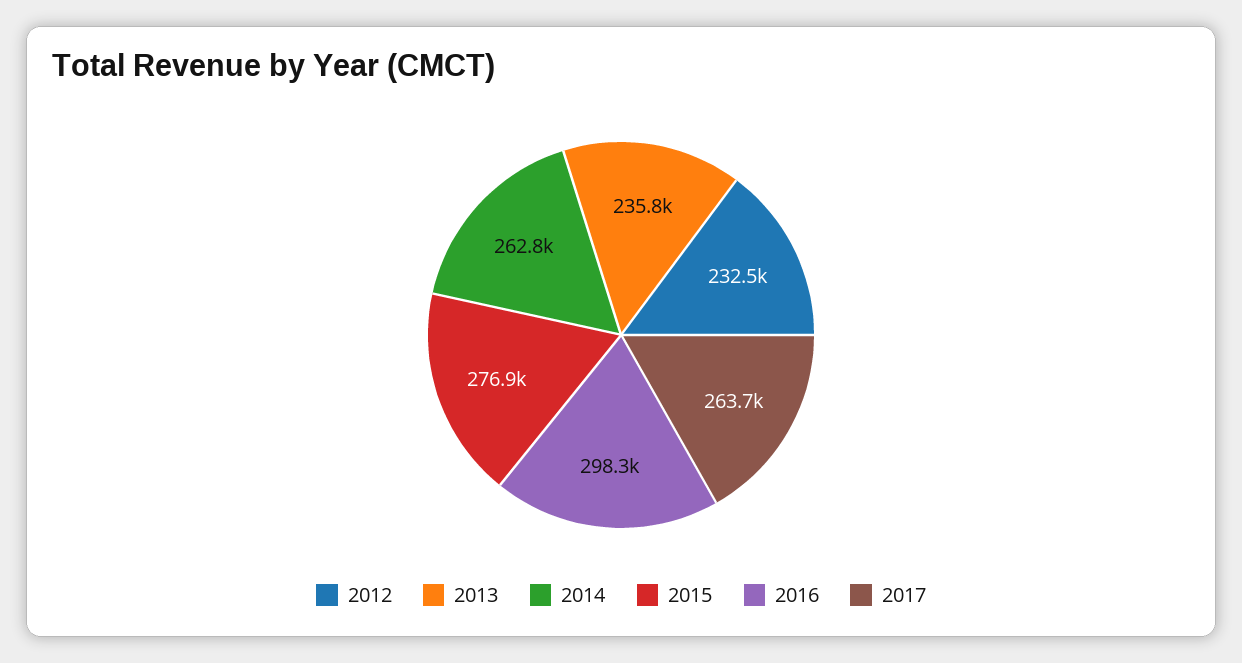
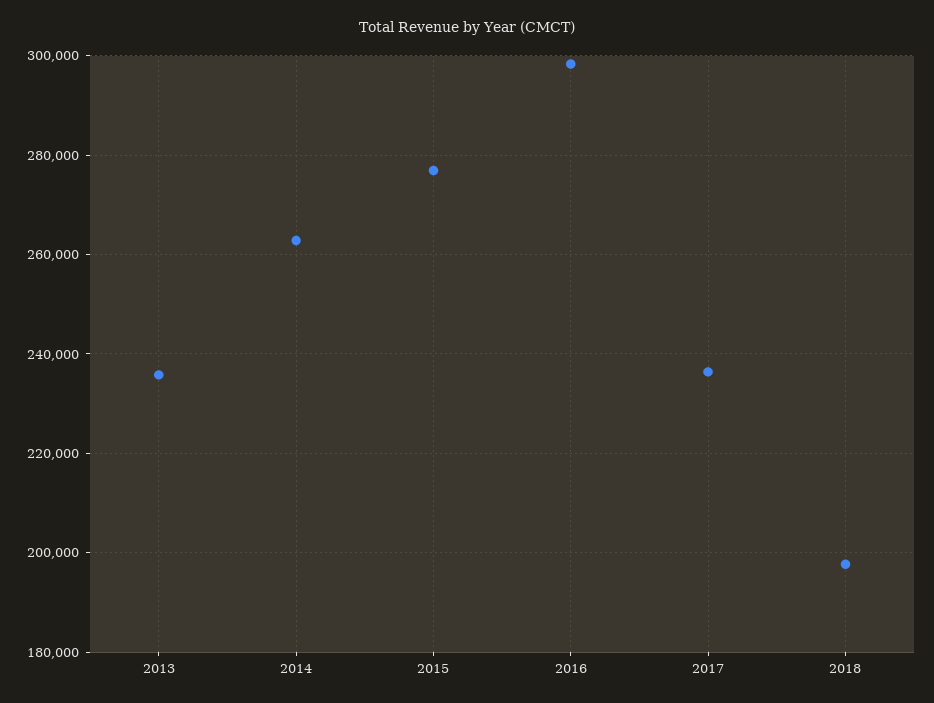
2012: 232500 -> none
2017: 263700 -> 236000
2018: none -> 198000

